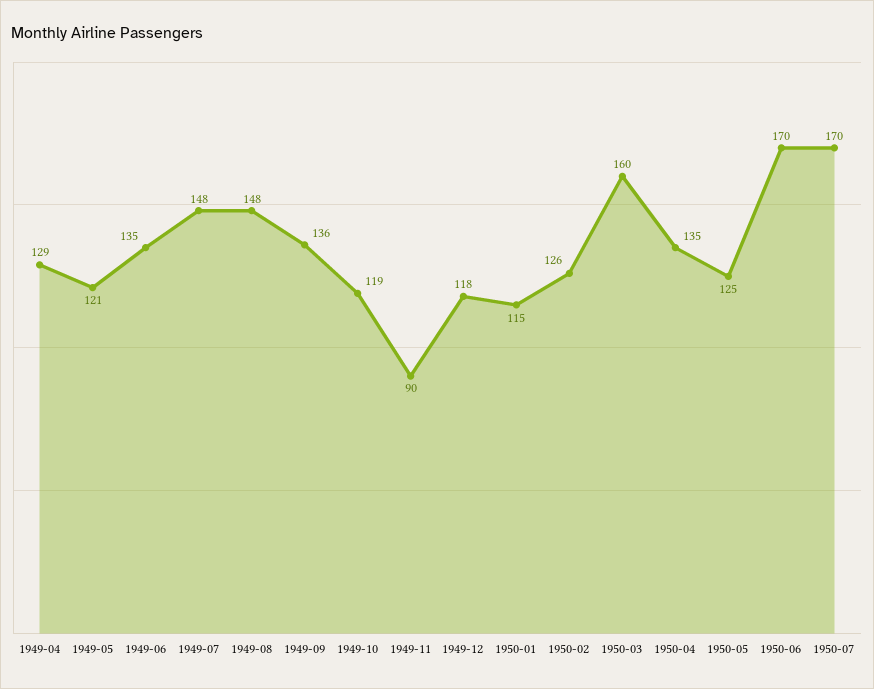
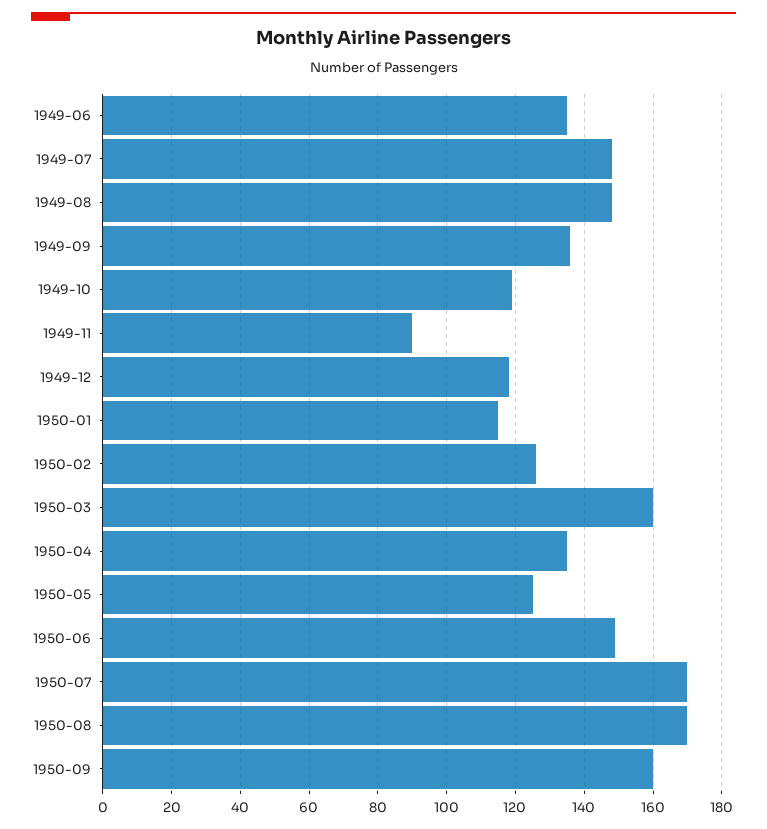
1949-04: 129 -> none
1949-05: 121 -> none
1950-06: 170 -> 150
1950-08: none -> 170
1950-09: none -> 160

